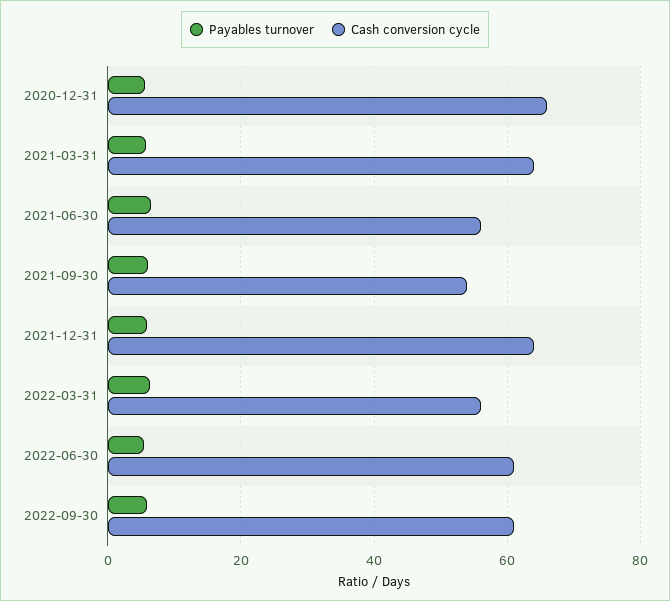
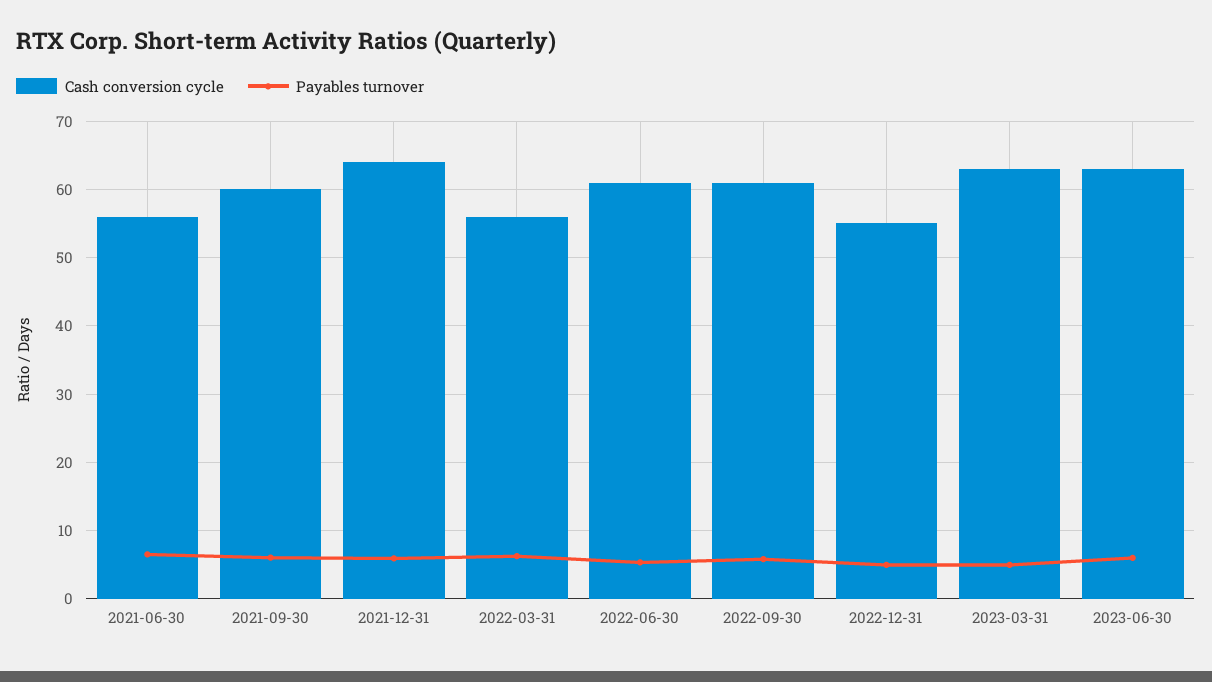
Payables turnover, 2020-12-31: 6 -> none
Cash conversion cycle, 2020-12-31: 66 -> none
Payables turnover, 2021-03-31: 6 -> none
Cash conversion cycle, 2021-03-31: 64 -> none
Cash conversion cycle, 2021-09-30: 54 -> 60
Cash conversion cycle, 2022-12-31: none -> 55
Payables turnover, 2022-12-31: none -> 5
Cash conversion cycle, 2023-03-31: none -> 63
Payables turnover, 2023-03-31: none -> 5
Cash conversion cycle, 2023-06-30: none -> 63
Payables turnover, 2023-06-30: none -> 6

